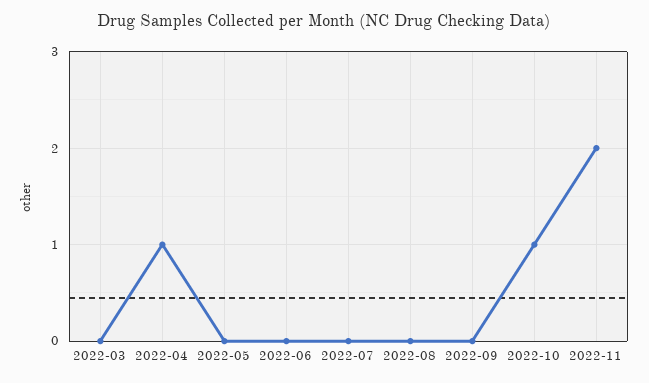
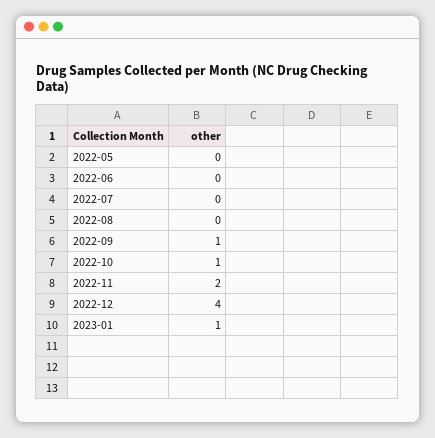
2022-03: 0 -> none
2022-04: 1 -> none
2022-09: 0 -> 1
2022-12: none -> 4
2023-01: none -> 1

